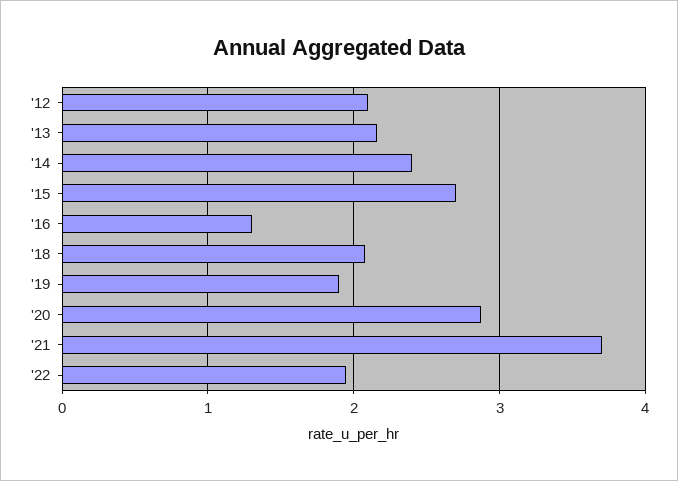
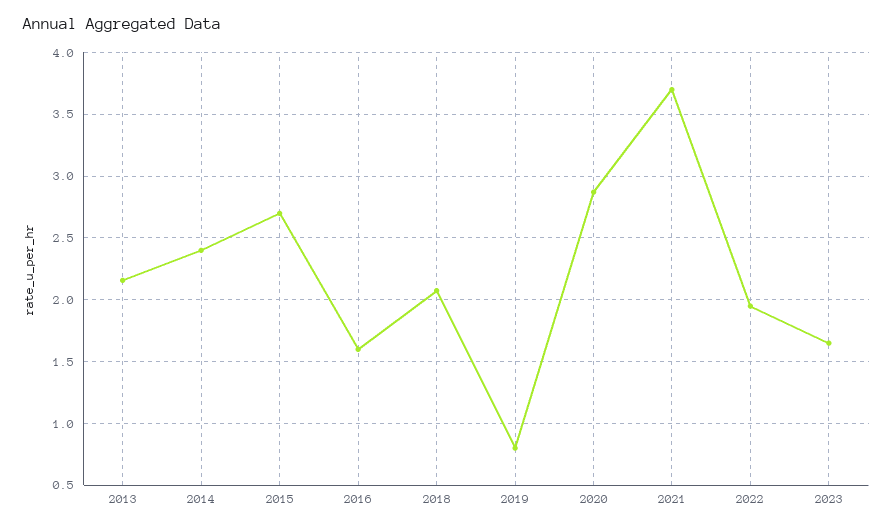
'12: 2.1 -> none
'16: 1.3 -> 1.6
'19: 1.9 -> 0.8
2023: none -> 1.65

